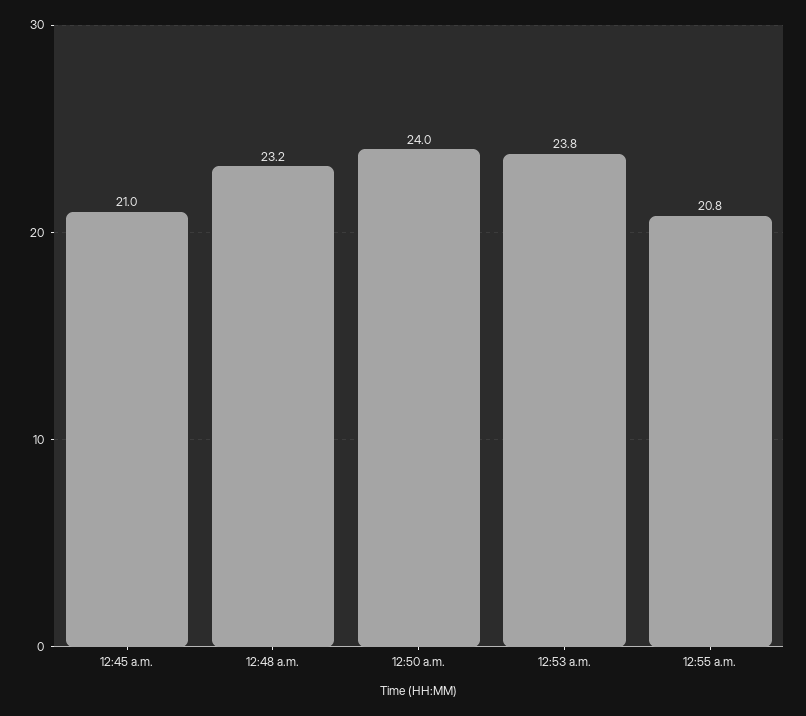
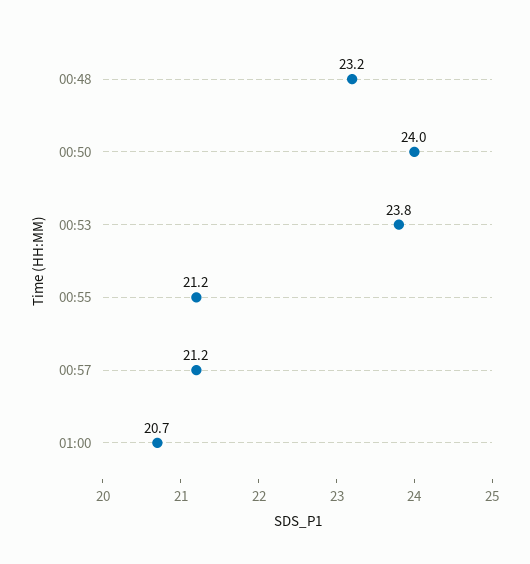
12:45 a.m.: 21 -> none
12:55 a.m.: 20.8 -> 21.2
00:57: none -> 21.2
01:00: none -> 20.7

